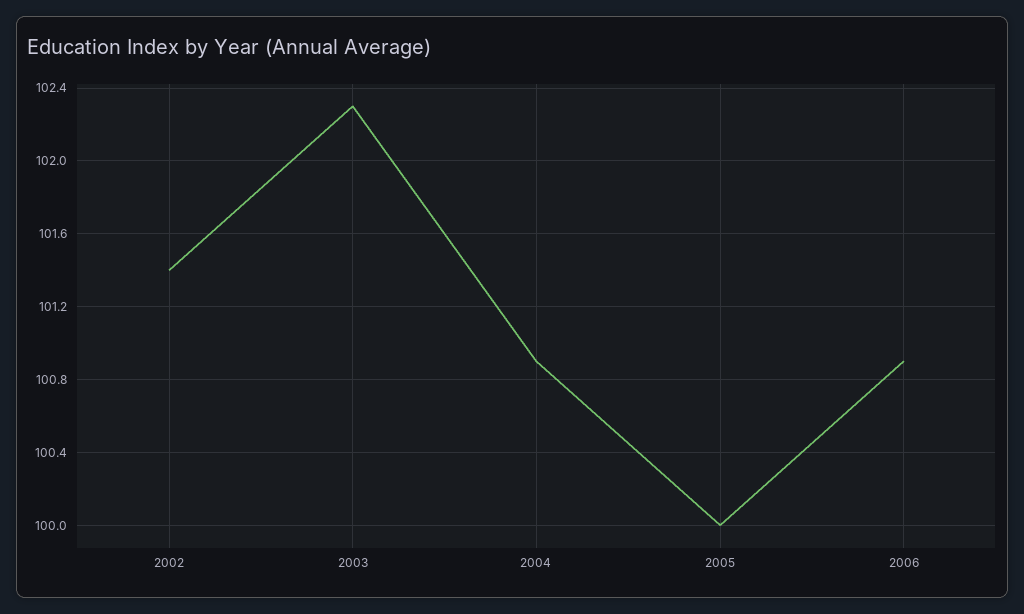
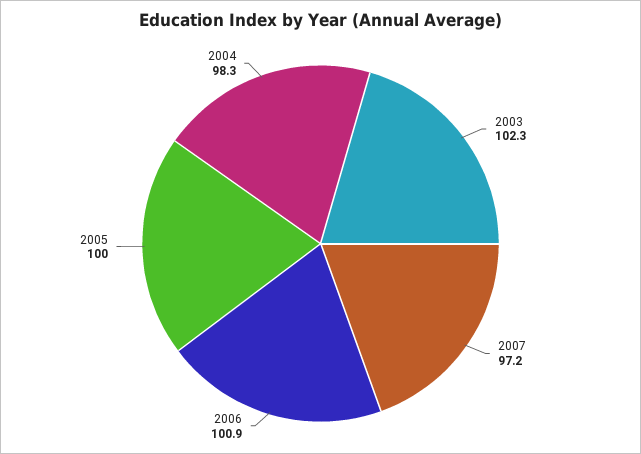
2002: 101.4 -> none
2004: 100.9 -> 98.3
2007: none -> 97.2

